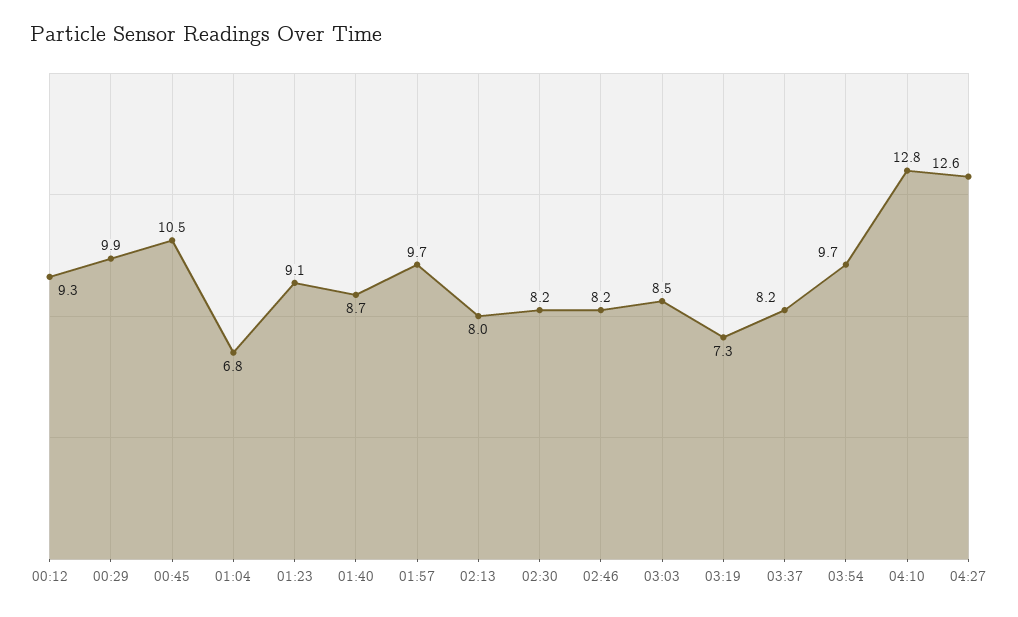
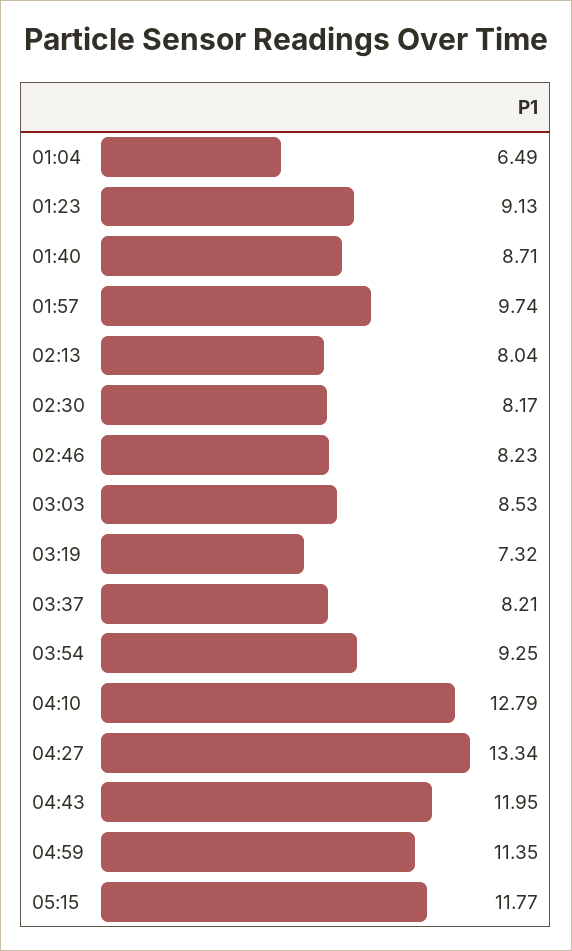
00:12: 9.3 -> none
00:29: 9.9 -> none
00:45: 10.5 -> none
01:04: 6.8 -> 6.49
03:54: 9.7 -> 9.25
04:27: 12.6 -> 13.34
04:43: none -> 11.95
04:59: none -> 11.35
05:15: none -> 11.77

